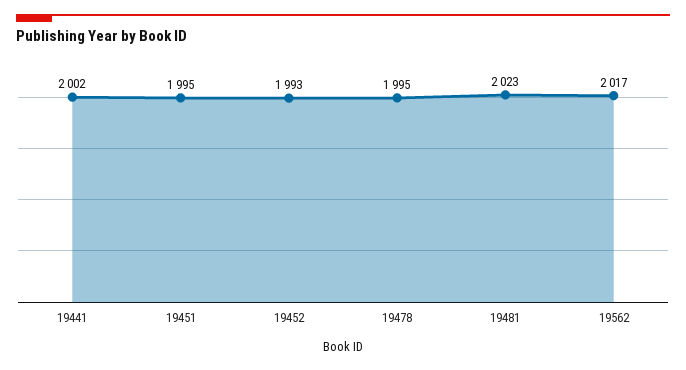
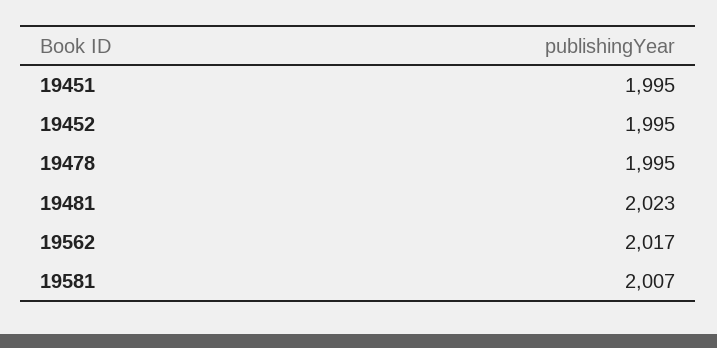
19441: 2002 -> none
19452: 1993 -> 1995
19581: none -> 2007

